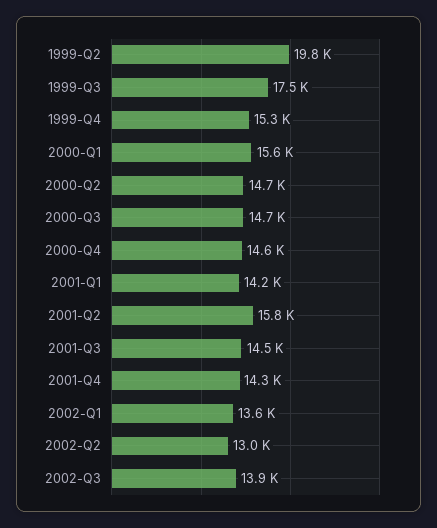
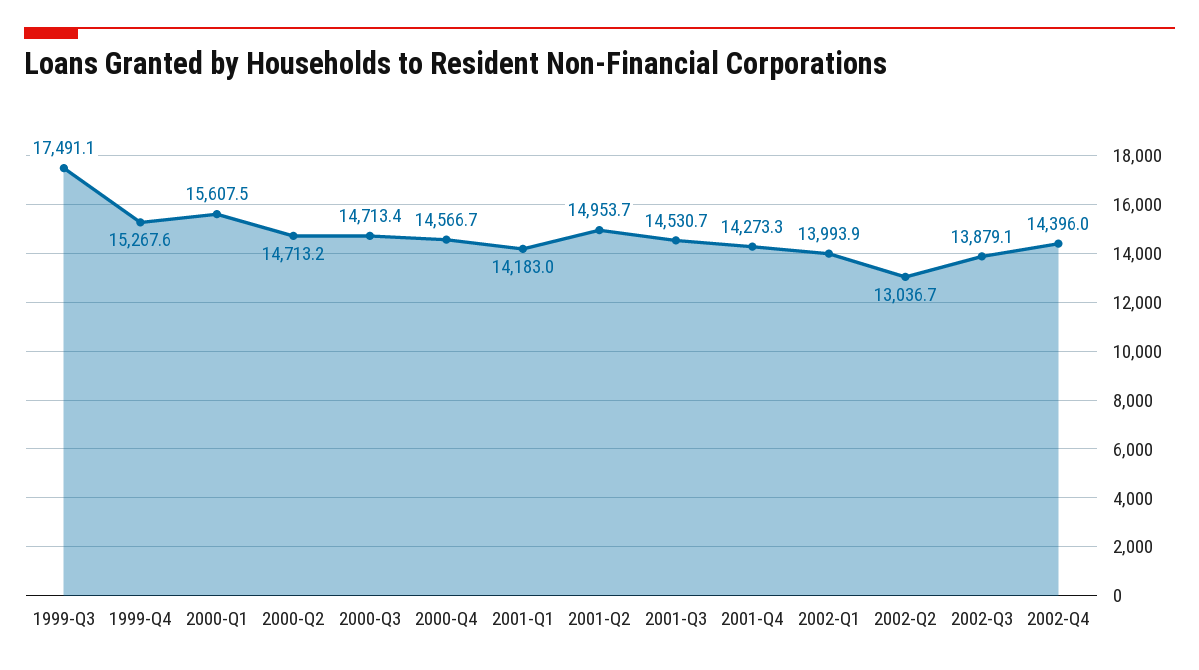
1999-Q2: 19800 -> none
2001-Q2: 15800 -> 14953.7
2002-Q1: 13600 -> 13993.9
2002-Q4: none -> 14396

